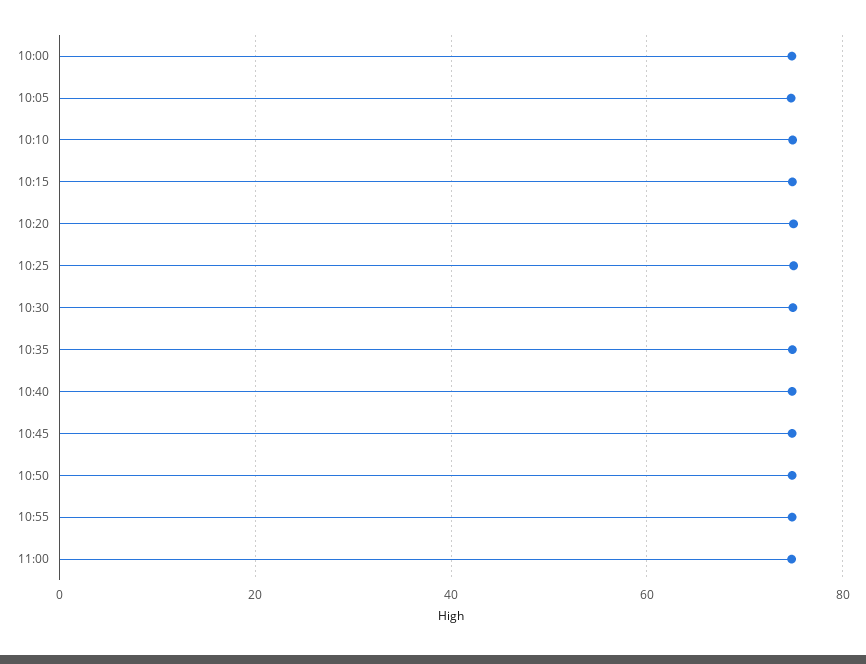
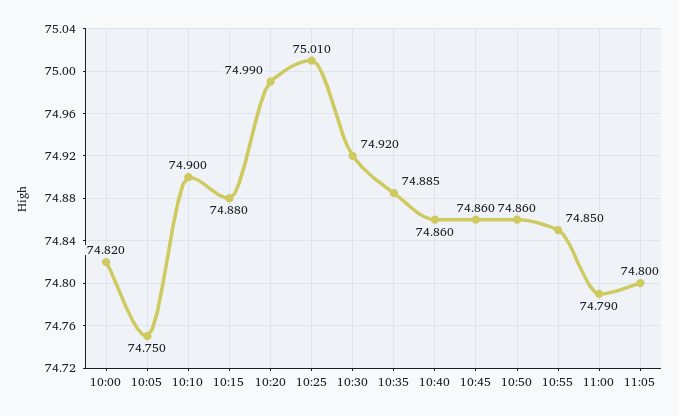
11:05: none -> 74.8

